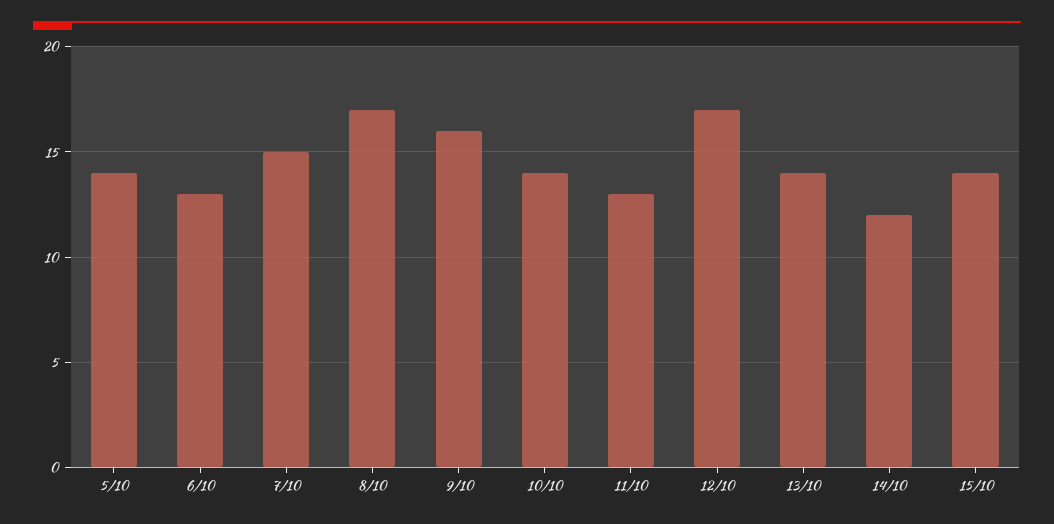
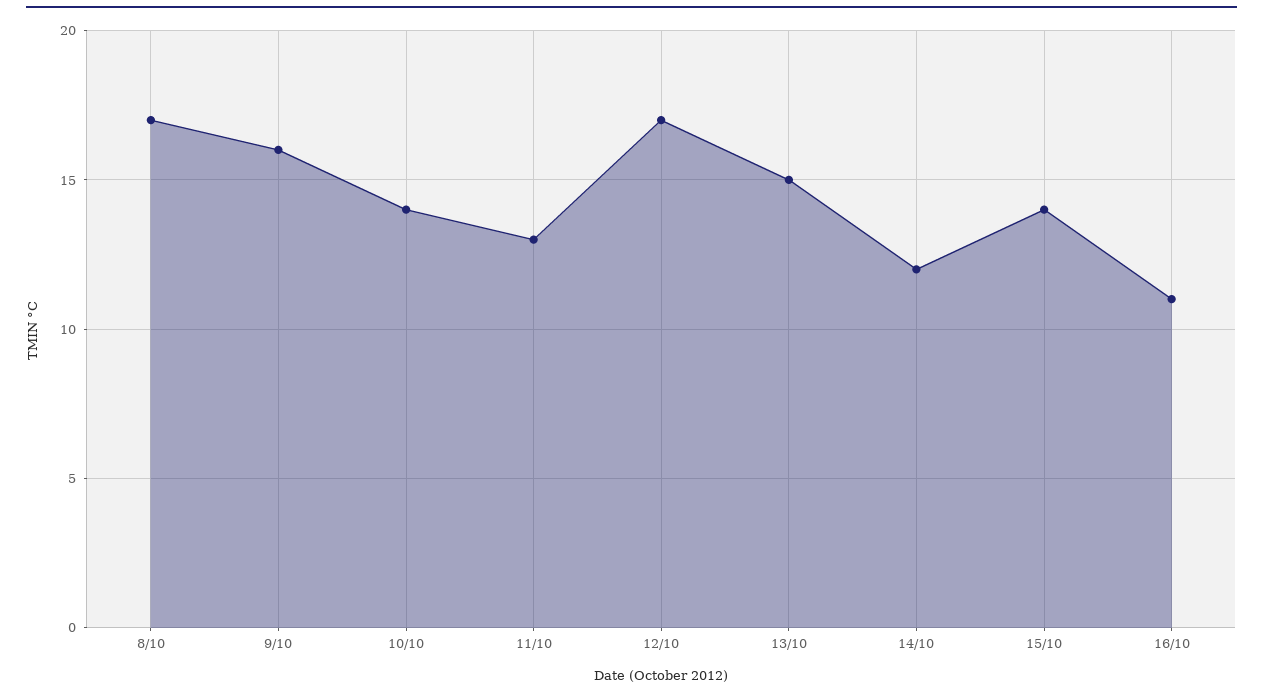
5/10: 14 -> none
6/10: 13 -> none
7/10: 15 -> none
13/10: 14 -> 15
16/10: none -> 11

